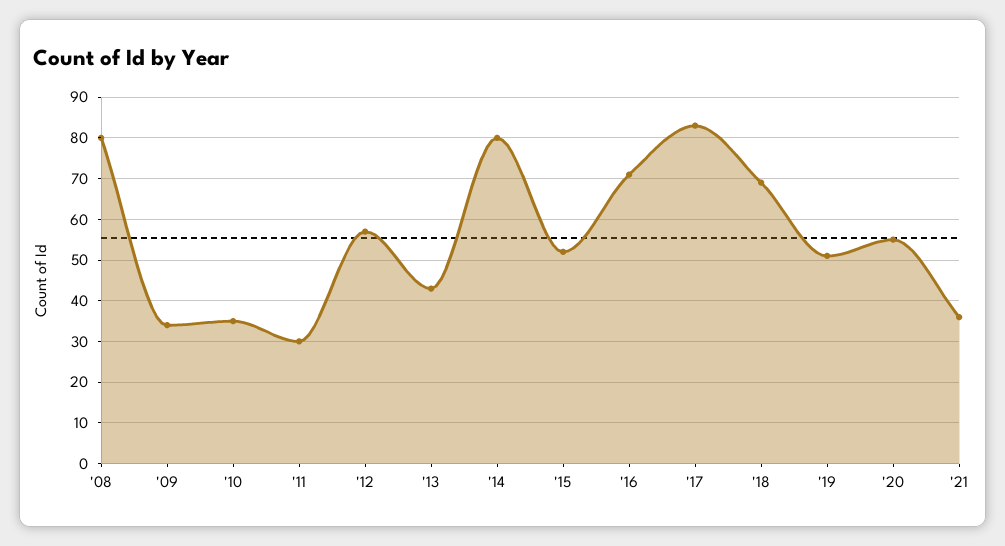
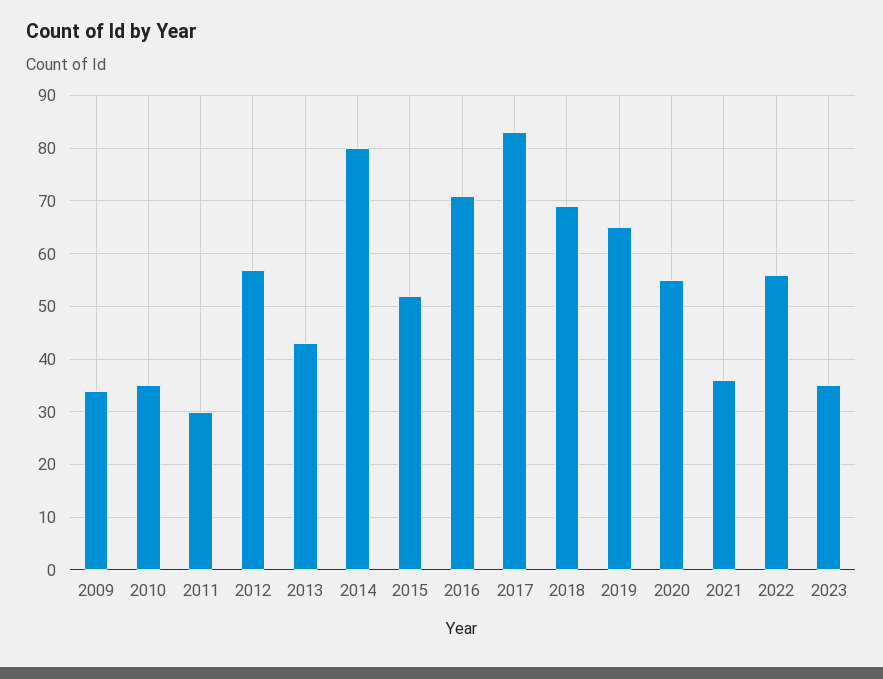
'08: 80 -> none
'19: 50 -> 65
2022: none -> 55
2023: none -> 35

